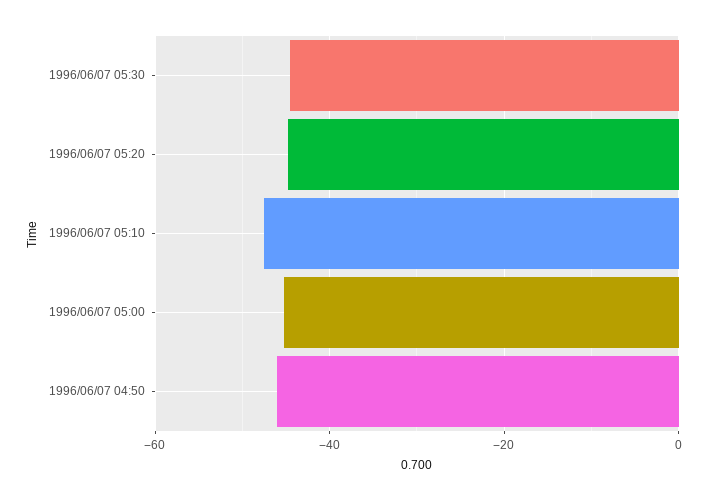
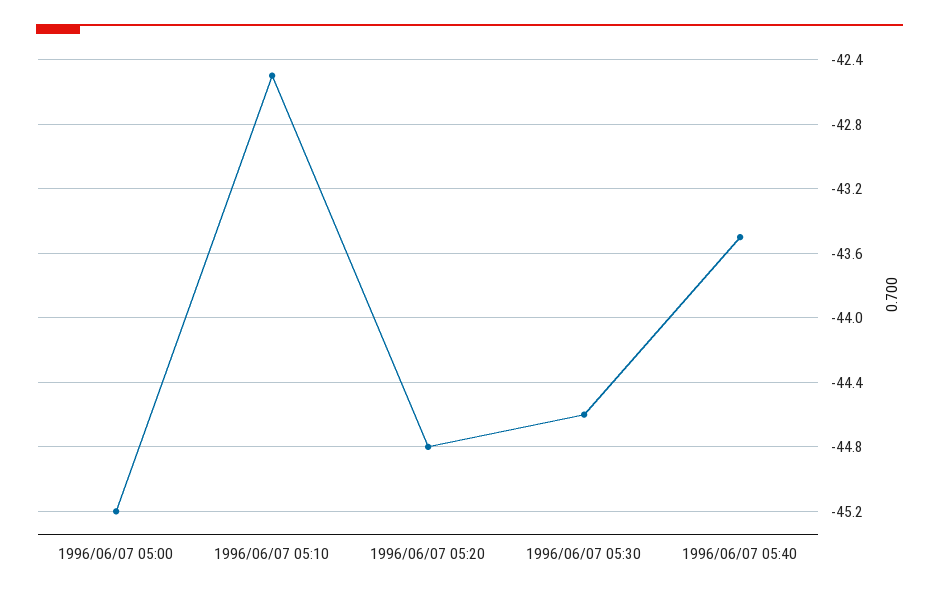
1996/06/07 05:10: -48 -> -42.5
1996/06/07 04:50: -46 -> none
1996/06/07 05:40: none -> -43.5

